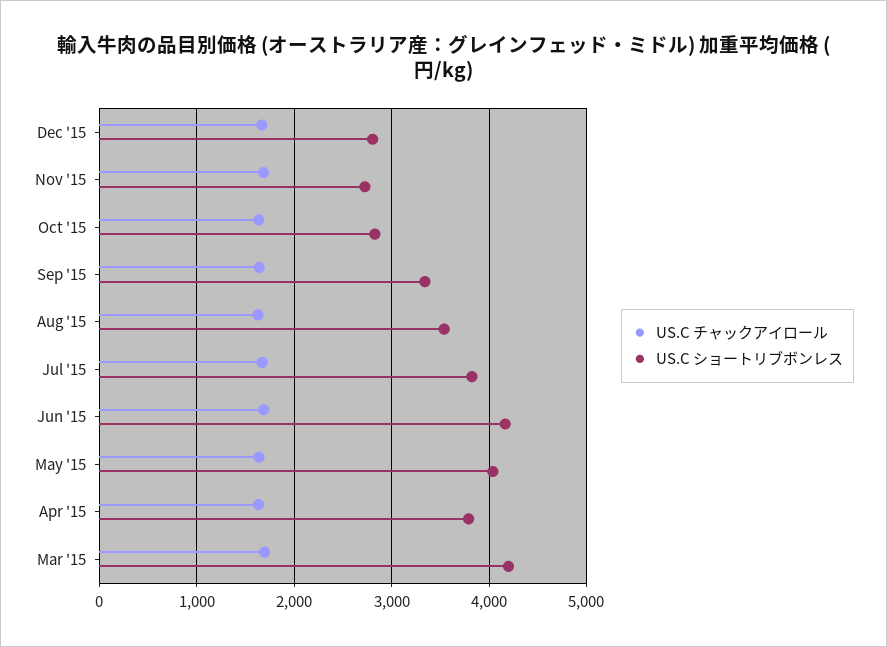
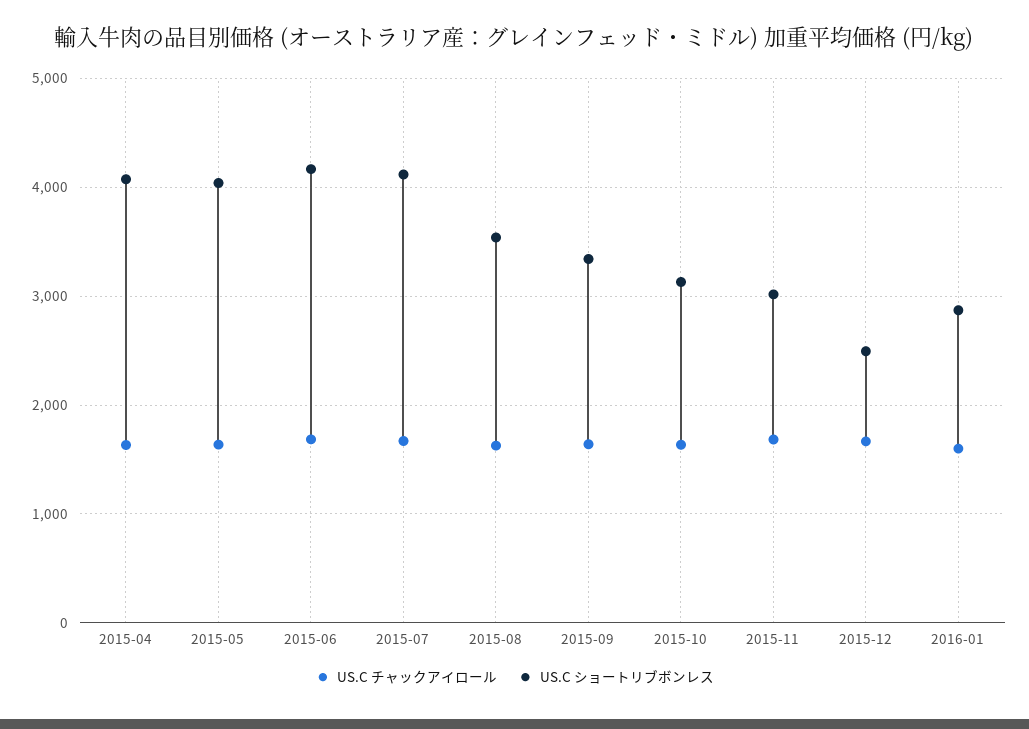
US.C ショートリブボンレス, Dec '15: 2800 -> 2500
US.C ショートリブボンレス, Nov '15: 2700 -> 3000
US.C ショートリブボンレス, Oct '15: 2800 -> 3100
US.C ショートリブボンレス, Jul '15: 3800 -> 4100
US.C ショートリブボンレス, Apr '15: 3800 -> 4100
US.C チャックアイロール, Mar '15: 1700 -> none
US.C ショートリブボンレス, Mar '15: 4200 -> none
US.C チャックアイロール, 2016-01: none -> 1600
US.C ショートリブボンレス, 2016-01: none -> 2900

